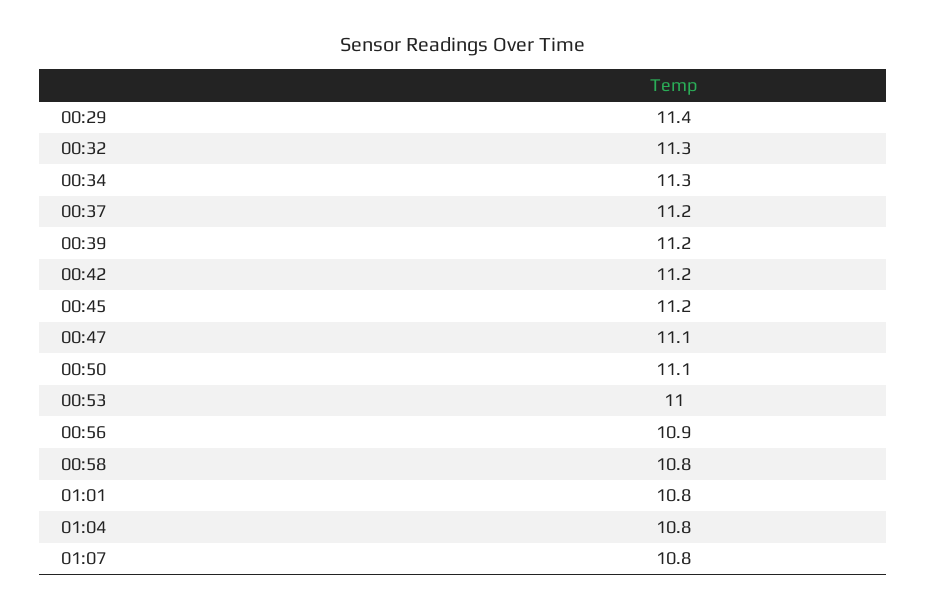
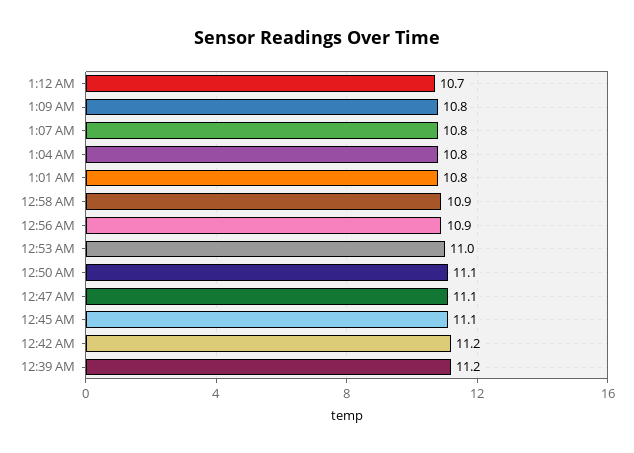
00:29: 11.4 -> none
00:32: 11.3 -> none
00:34: 11.3 -> none
00:37: 11.2 -> none
00:45: 11.2 -> 11.1
00:58: 10.8 -> 10.9
1:12 AM: none -> 10.7
1:09 AM: none -> 10.8

